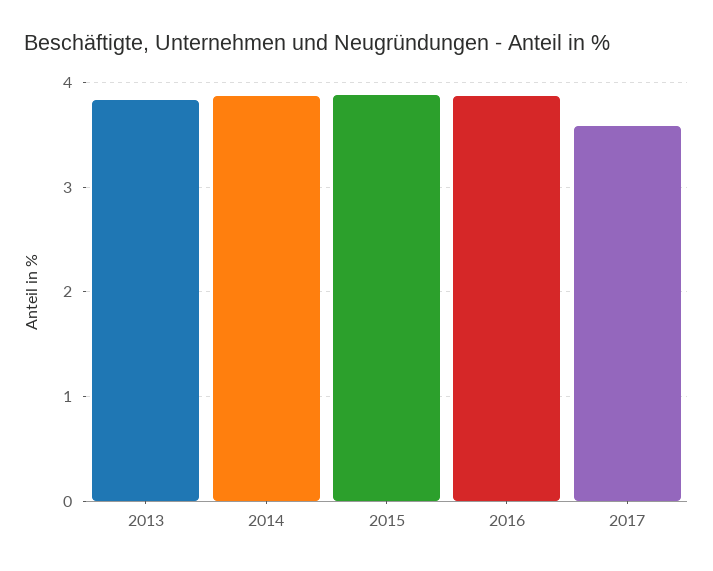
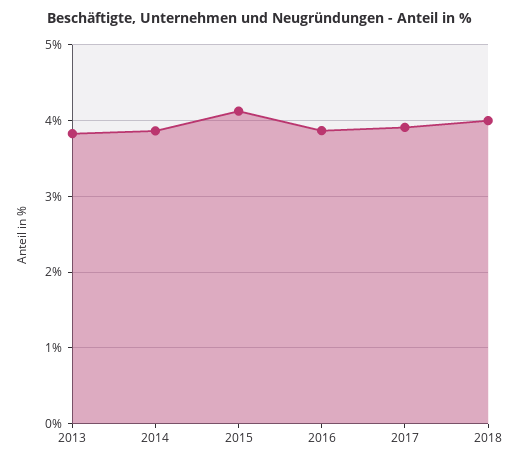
2015: 3.9 -> 4.1
2017: 3.6 -> 3.9
2018: none -> 4

